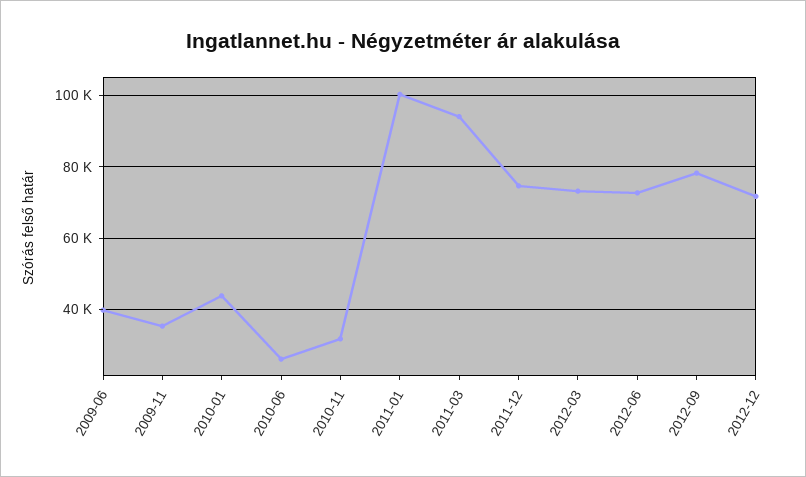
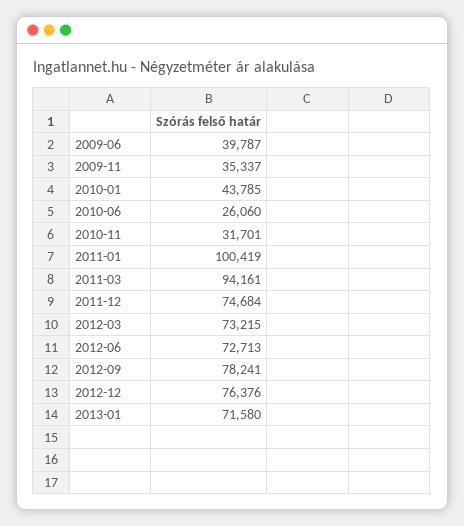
2012-12: 72000 -> 76376
2013-01: none -> 71580

